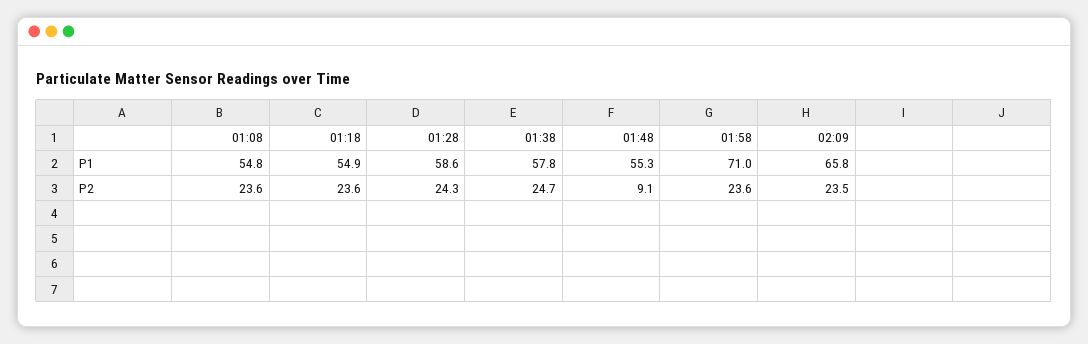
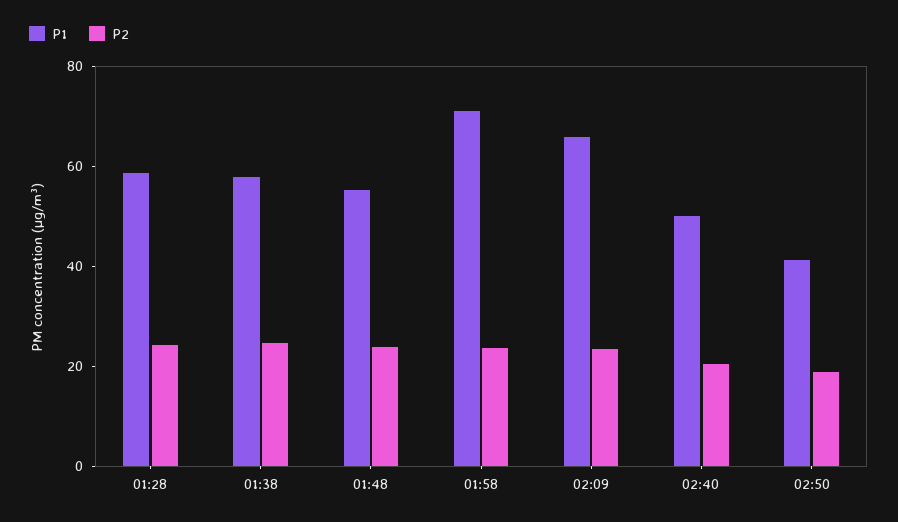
P1, 01:08: 54.8 -> none
P1, 01:18: 54.9 -> none
P2, 01:08: 23.6 -> none
P2, 01:18: 23.6 -> none
P2, 01:48: 9.1 -> 25
P1, 02:40: none -> 50
P2, 02:40: none -> 20
P1, 02:50: none -> 40
P2, 02:50: none -> 20

